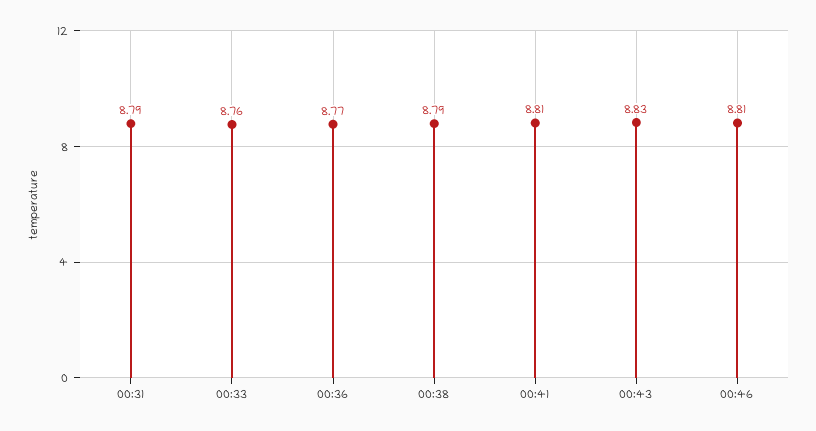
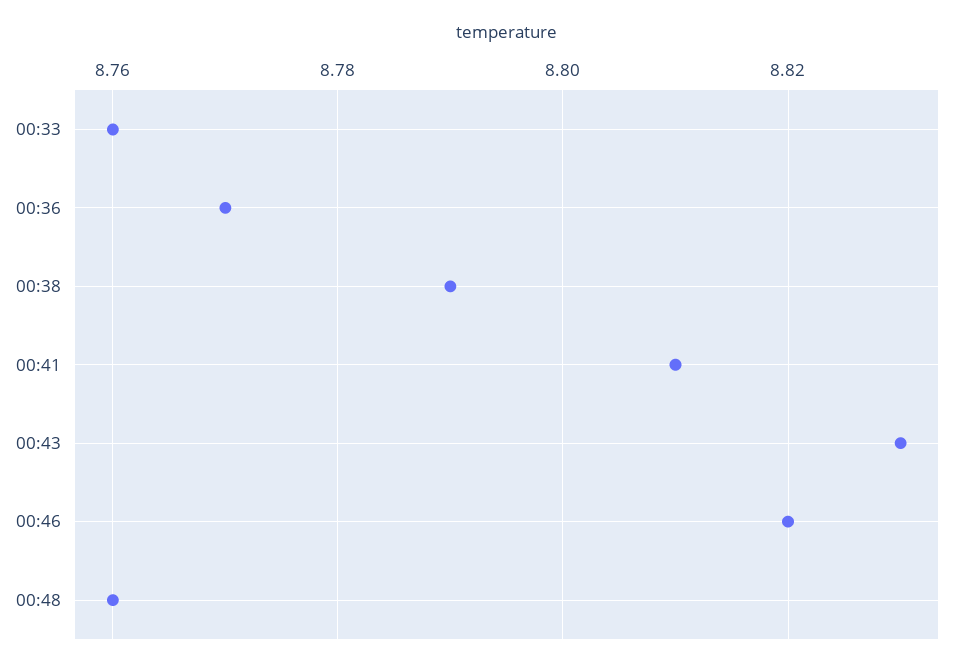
00:31: 8.79 -> none
00:46: 8.81 -> 8.82
00:48: none -> 8.76

